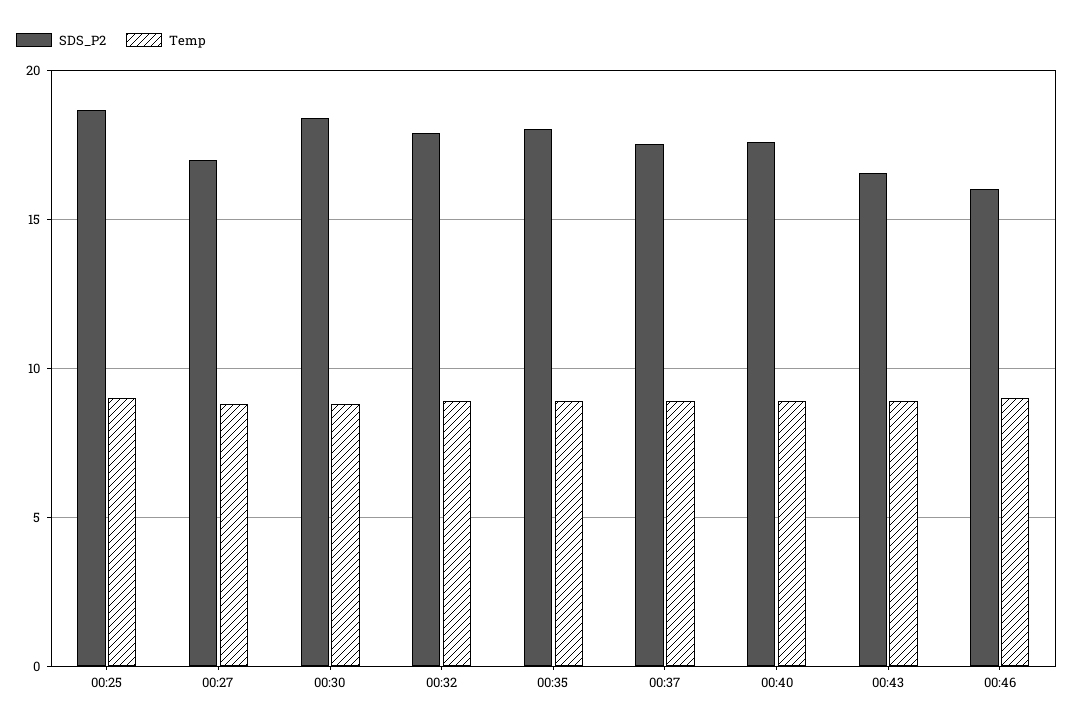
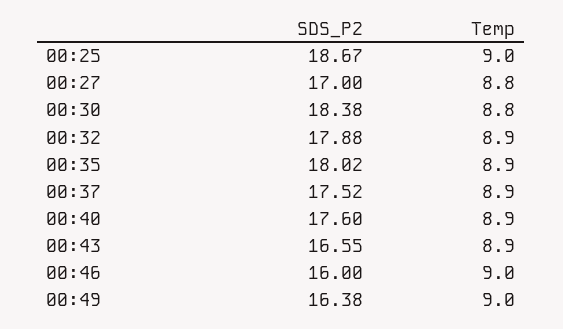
SDS_P2, 00:49: none -> 16.38
Temp, 00:49: none -> 9

